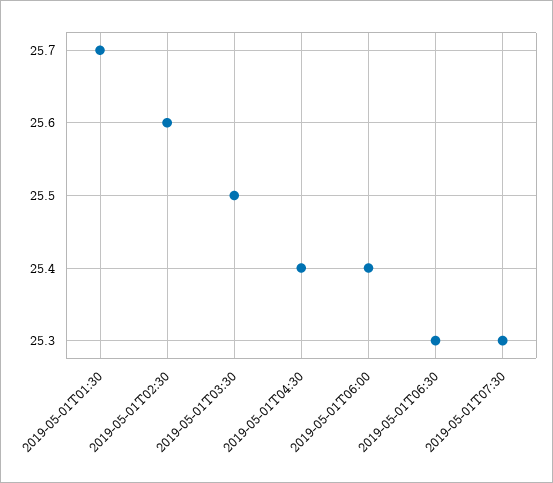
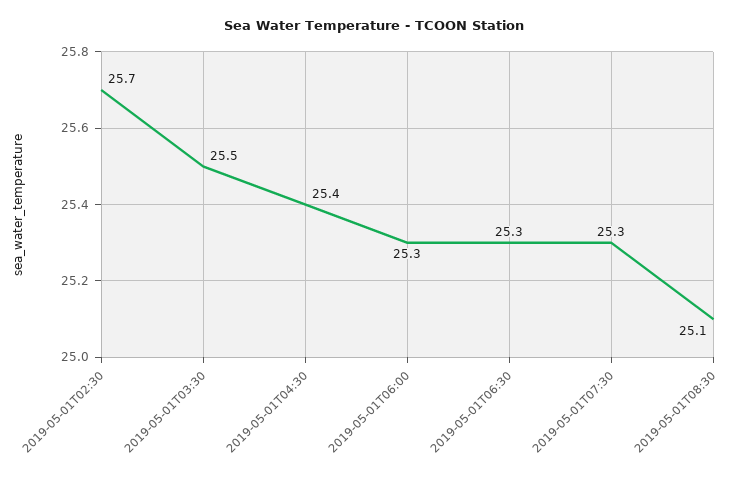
2019-05-01T01:30: 25.7 -> none
2019-05-01T02:30: 25.6 -> 25.7
2019-05-01T06:00: 25.4 -> 25.3
2019-05-01T08:30: none -> 25.1

